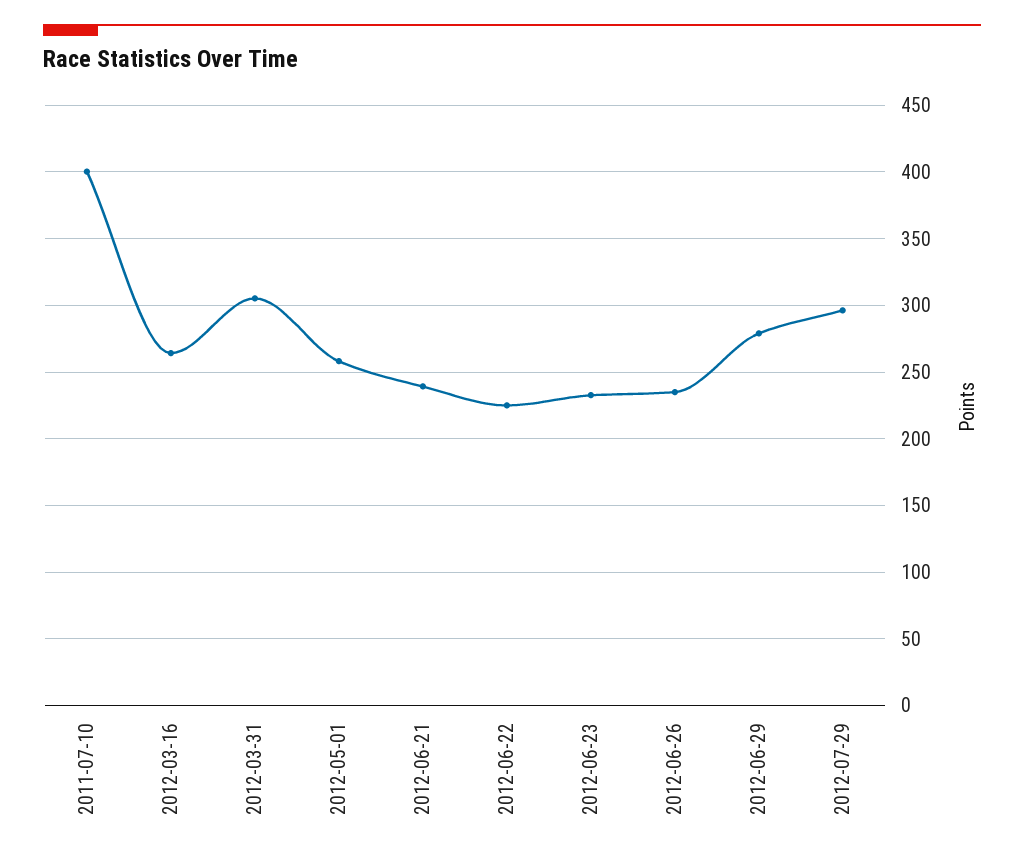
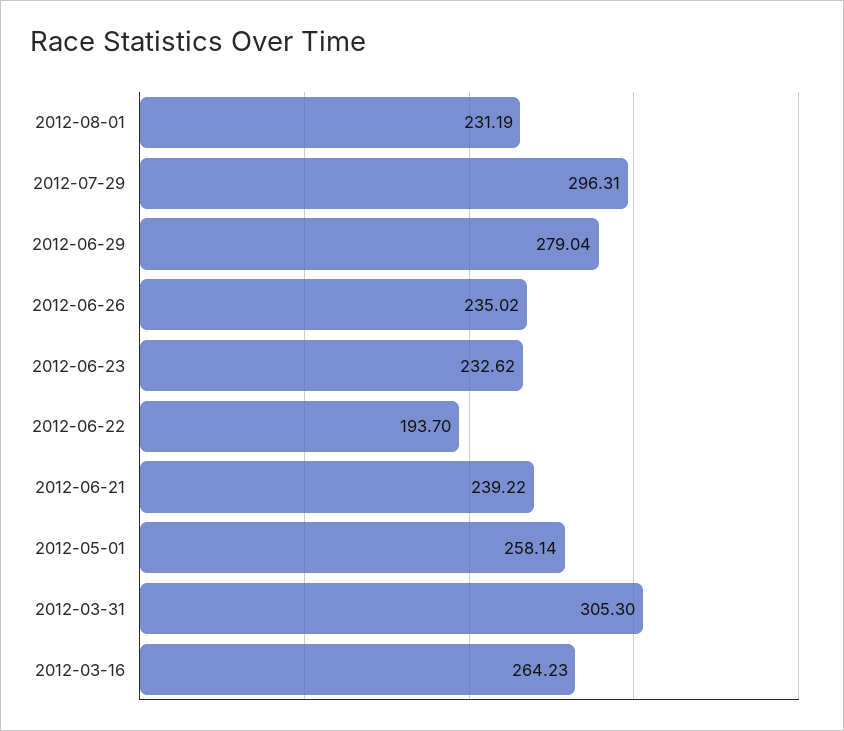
2011-07-10: 400 -> none
2012-06-22: 225 -> 193.7
2012-08-01: none -> 231.19

